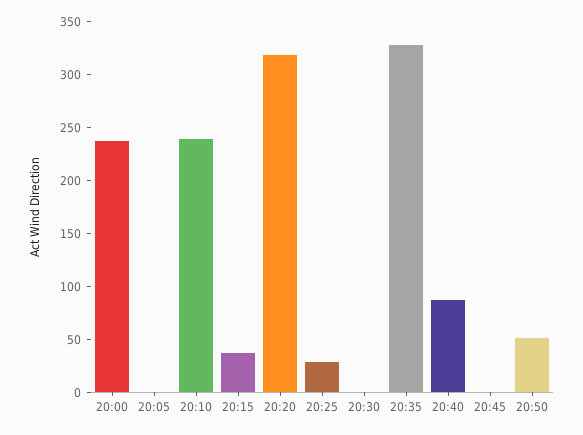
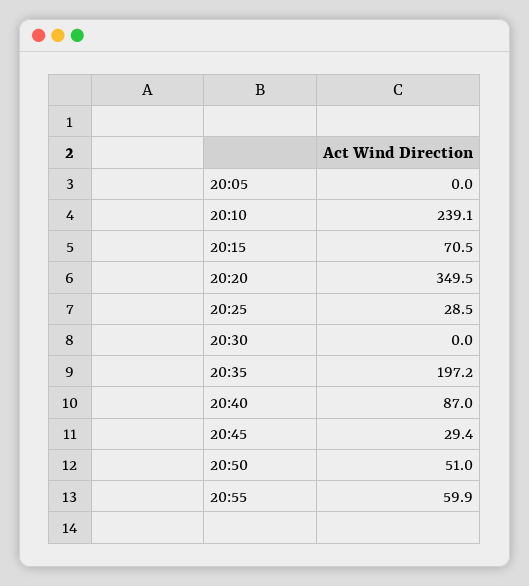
20:00: 240 -> none
20:15: 40 -> 70.5
20:20: 320 -> 349.5
20:35: 330 -> 197.2
20:45: 0 -> 29.4
20:55: none -> 59.9

